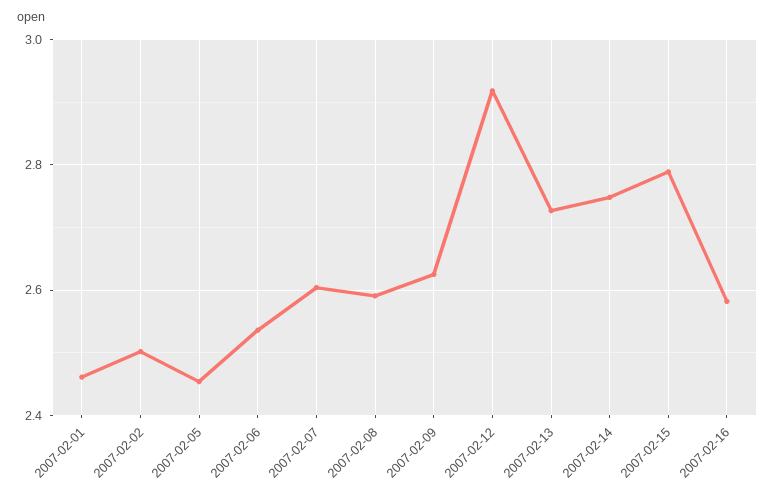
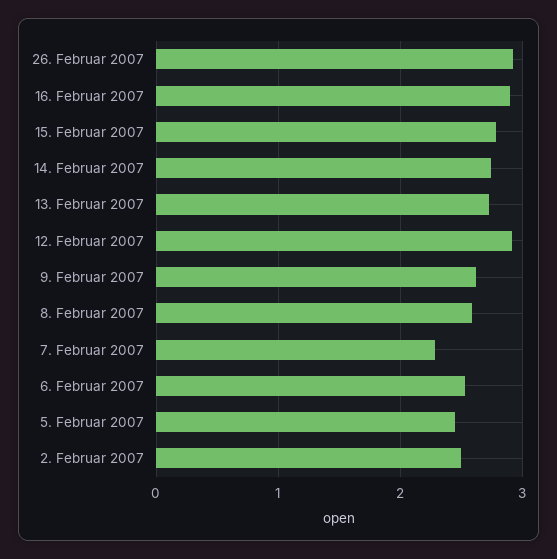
2007-02-01: 2.46 -> none
2007-02-07: 2.6 -> 2.3
2007-02-16: 2.58 -> 2.9
26. Februar 2007: none -> 2.9

